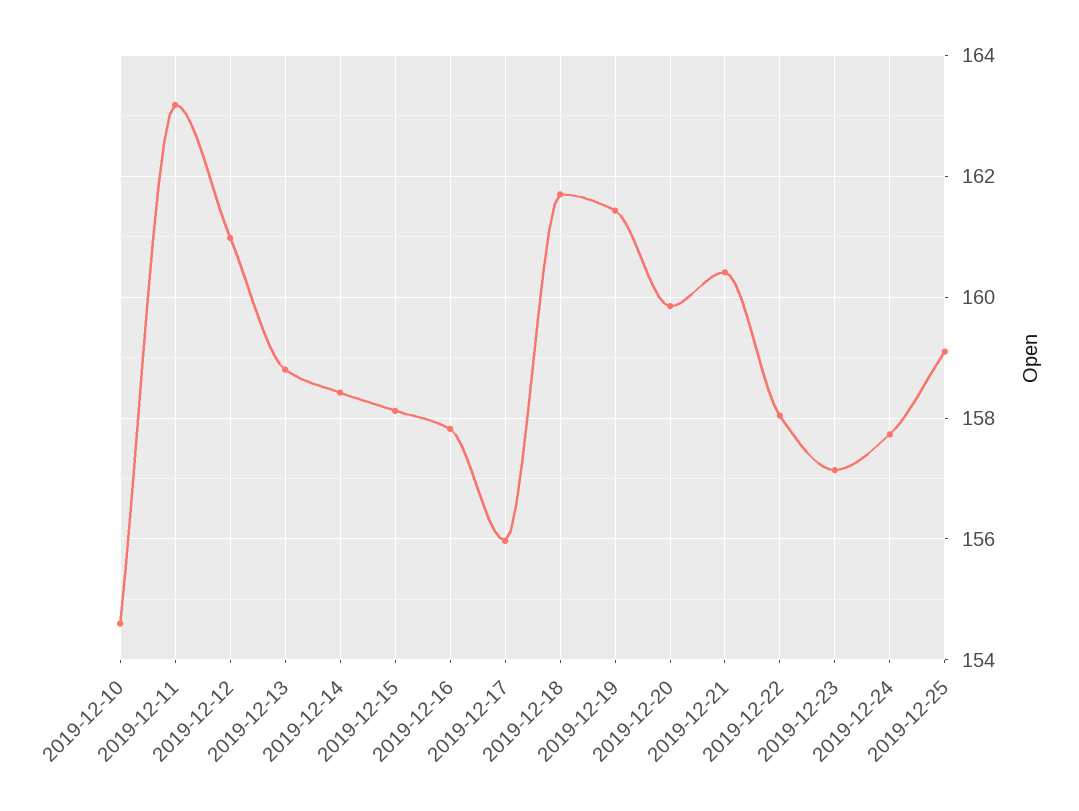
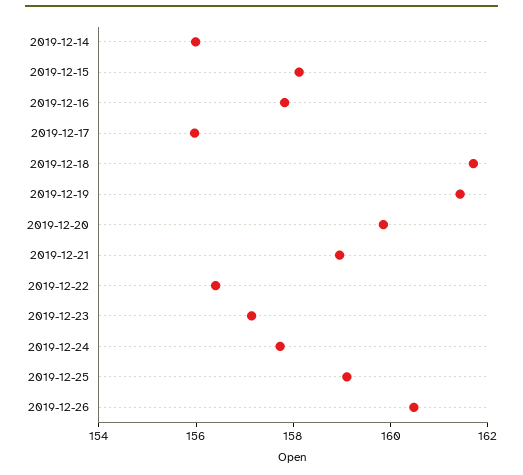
2019-12-10: 154.6 -> none
2019-12-11: 163.2 -> none
2019-12-12: 161 -> none
2019-12-13: 158.8 -> none
2019-12-14: 158.4 -> 156
2019-12-21: 160.4 -> 159
2019-12-22: 158 -> 156.5
2019-12-26: none -> 160.5

